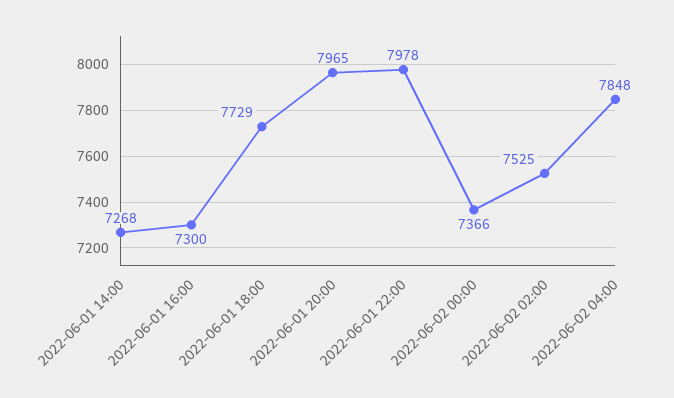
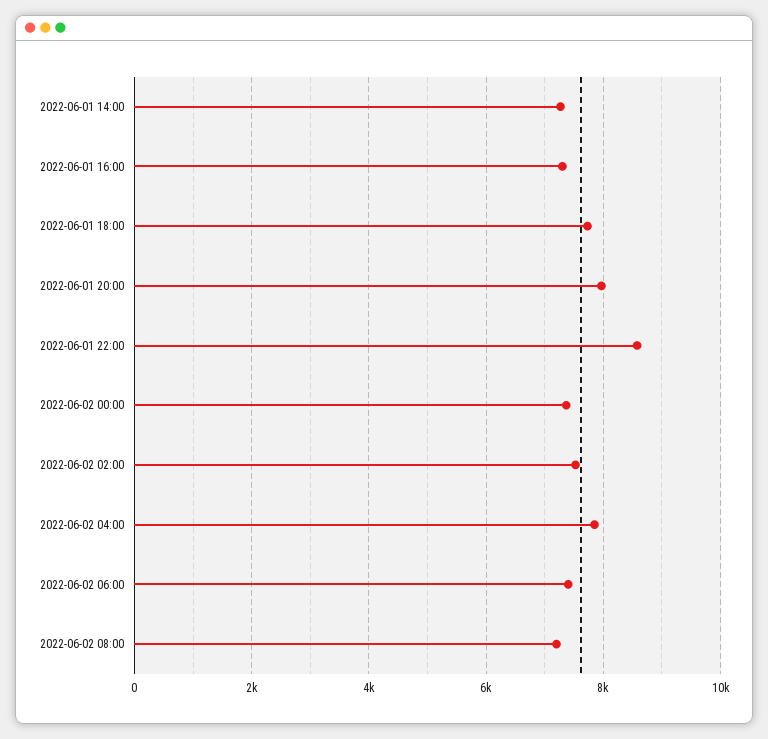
2022-06-01 22:00: 7978 -> 8600
2022-06-02 06:00: none -> 7400
2022-06-02 08:00: none -> 7200

